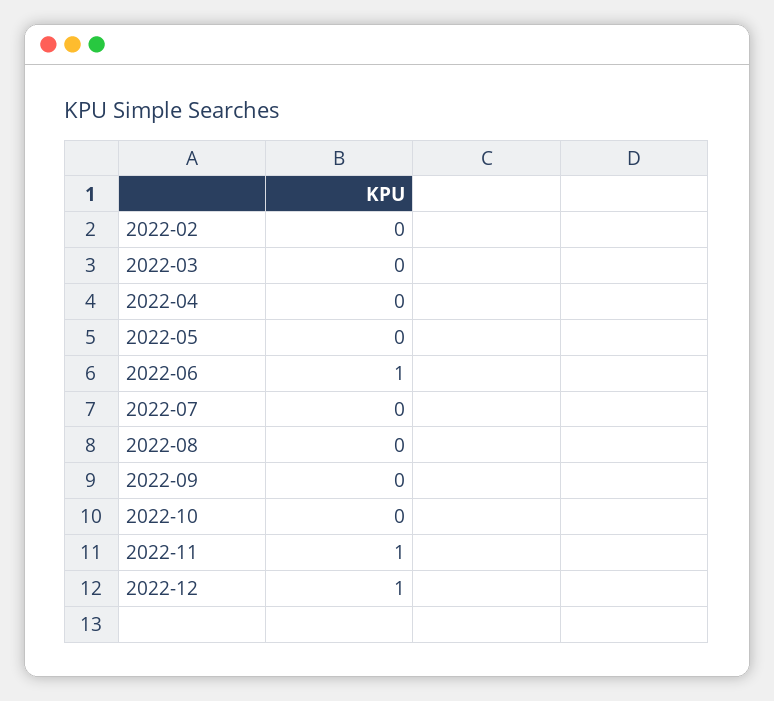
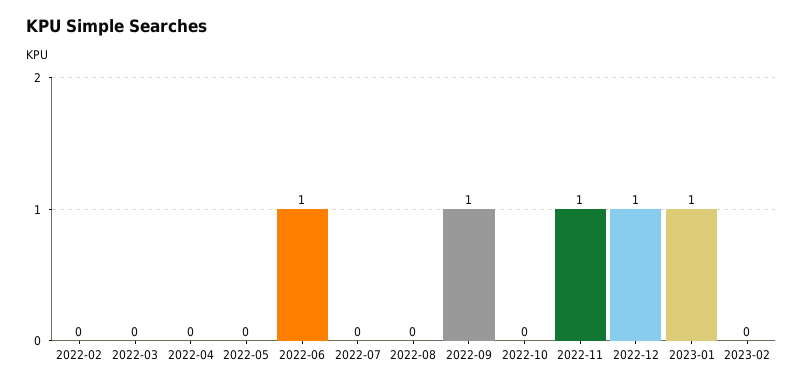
2022-09: 0 -> 1
2023-01: none -> 1
2023-02: none -> 0

